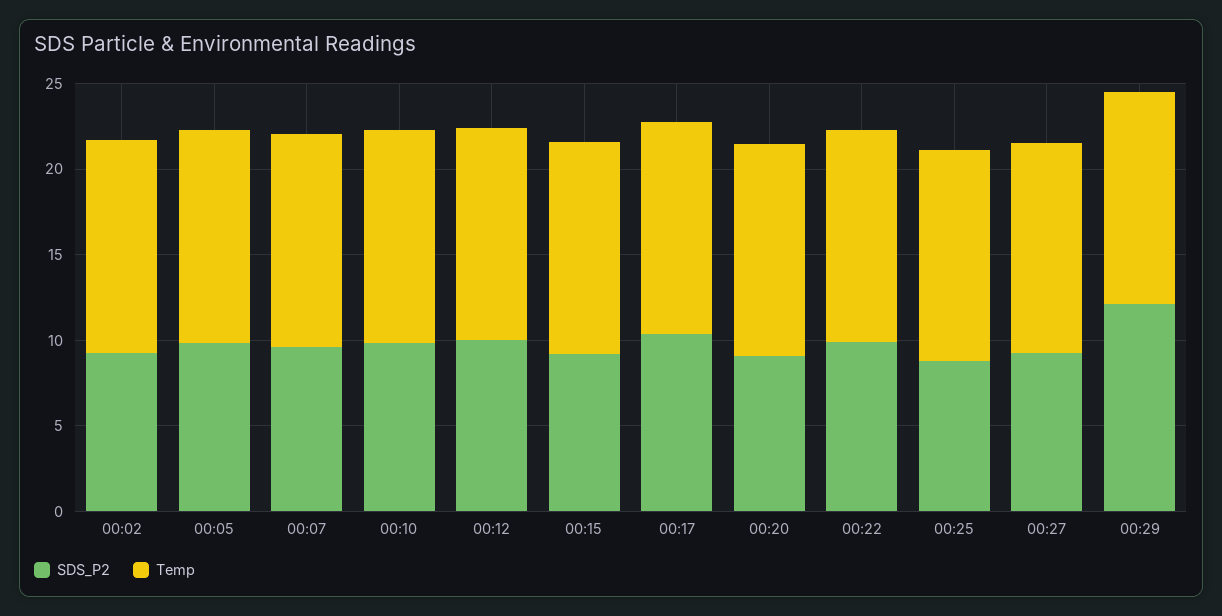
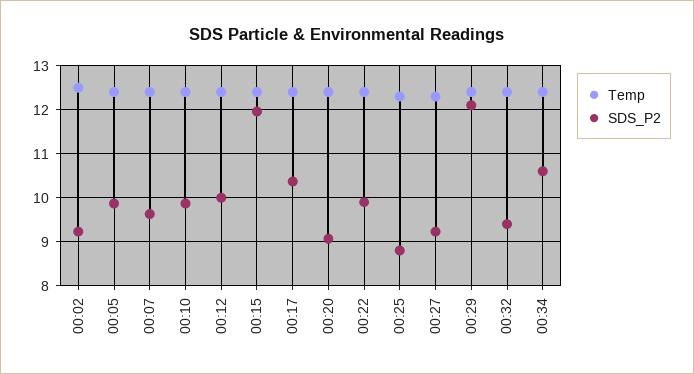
SDS_P2, 00:15: 9 -> 12
Temp, 00:32: none -> 12.4
SDS_P2, 00:32: none -> 9.4
Temp, 00:34: none -> 12.4
SDS_P2, 00:34: none -> 10.6

